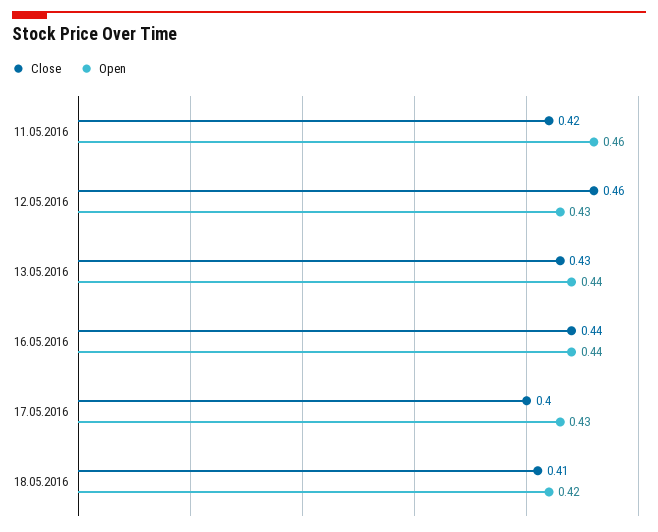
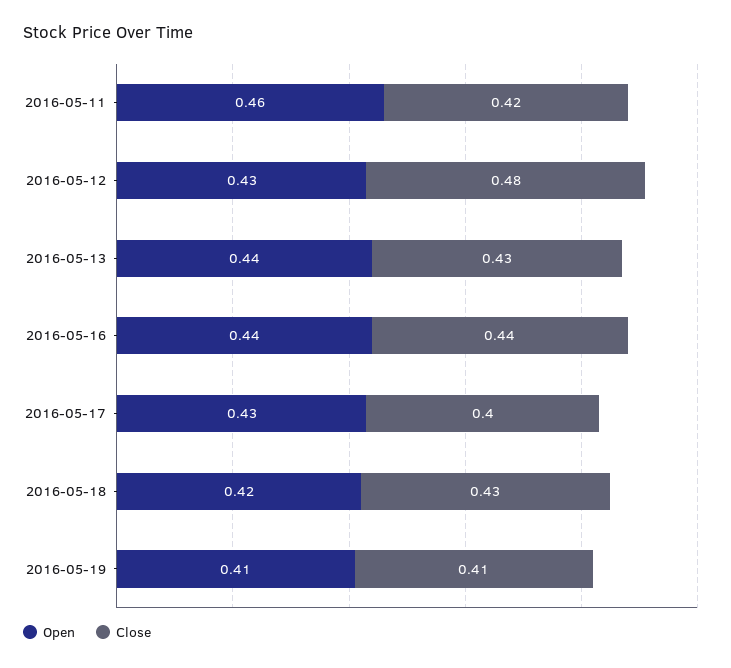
Close, 12.05.2016: 0.46 -> 0.48
Close, 18.05.2016: 0.41 -> 0.43
Open, 2016-05-19: none -> 0.41
Close, 2016-05-19: none -> 0.41

